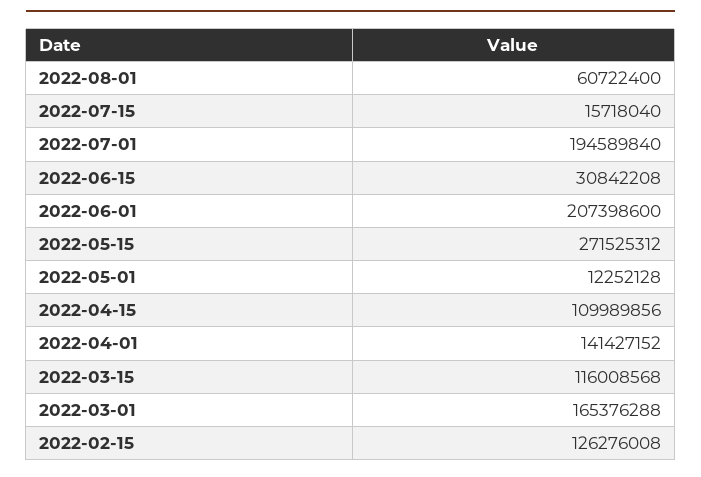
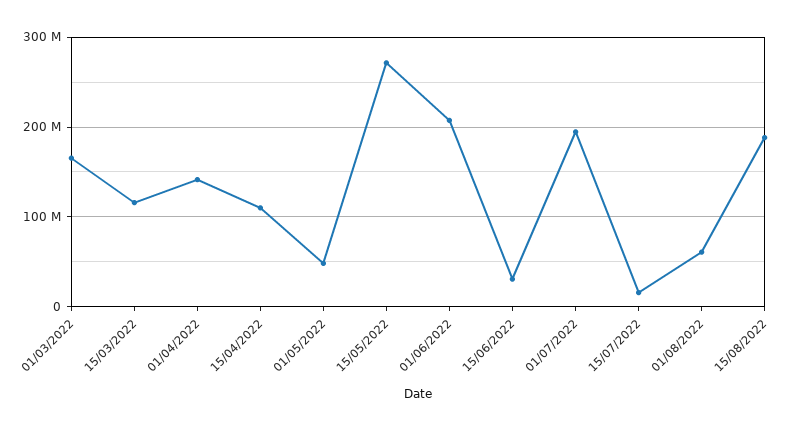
2022-05-01: 12252128 -> 50000000
2022-02-15: 126276008 -> none
15/08/2022: none -> 190000000

